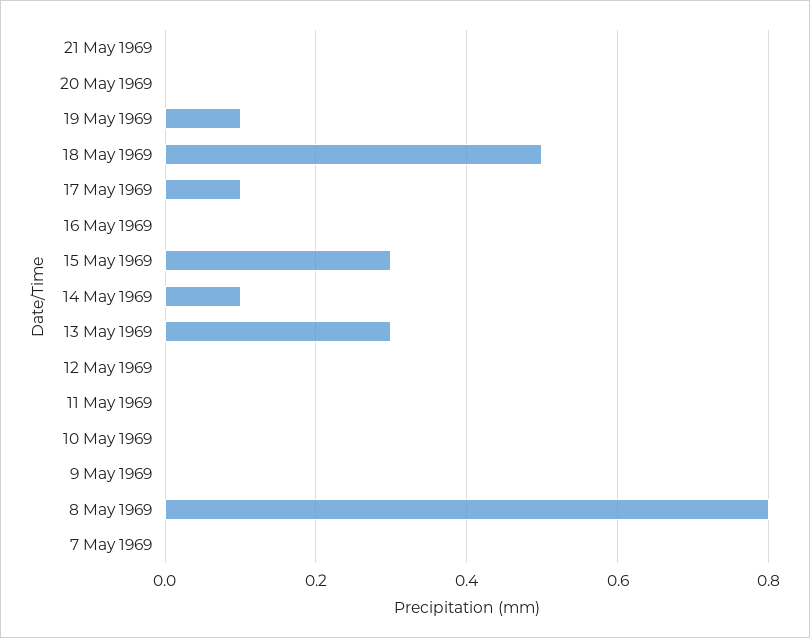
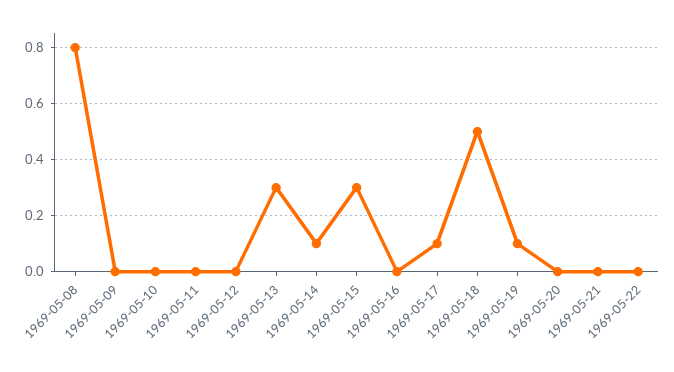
7 May 1969: 0 -> none
1969-05-22: none -> 0

